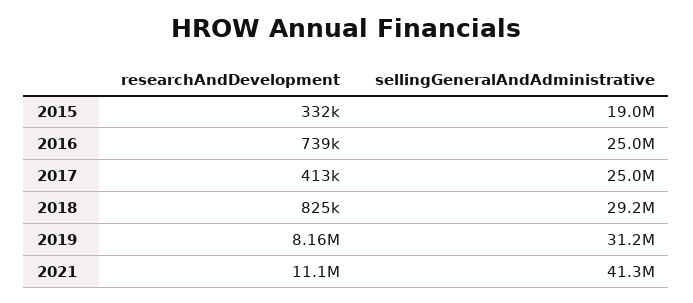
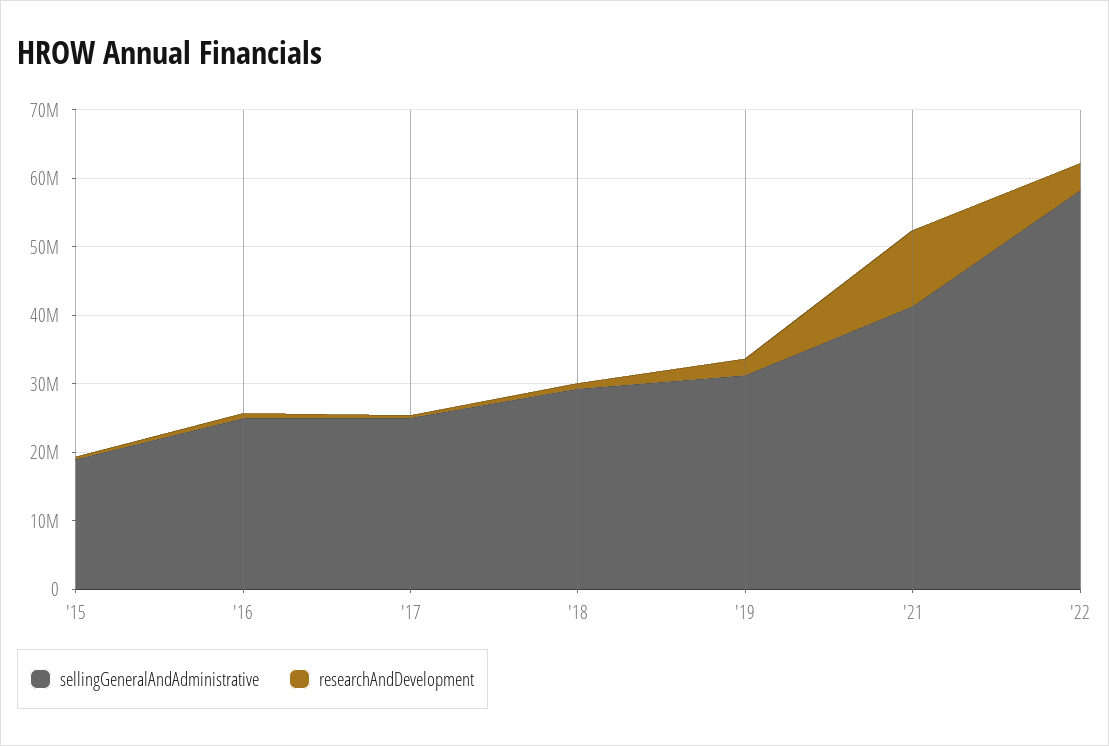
researchAndDevelopment, 2019: 8160000 -> 2000000
sellingGeneralAndAdministrative, '22: none -> 58000000
researchAndDevelopment, '22: none -> 4000000

